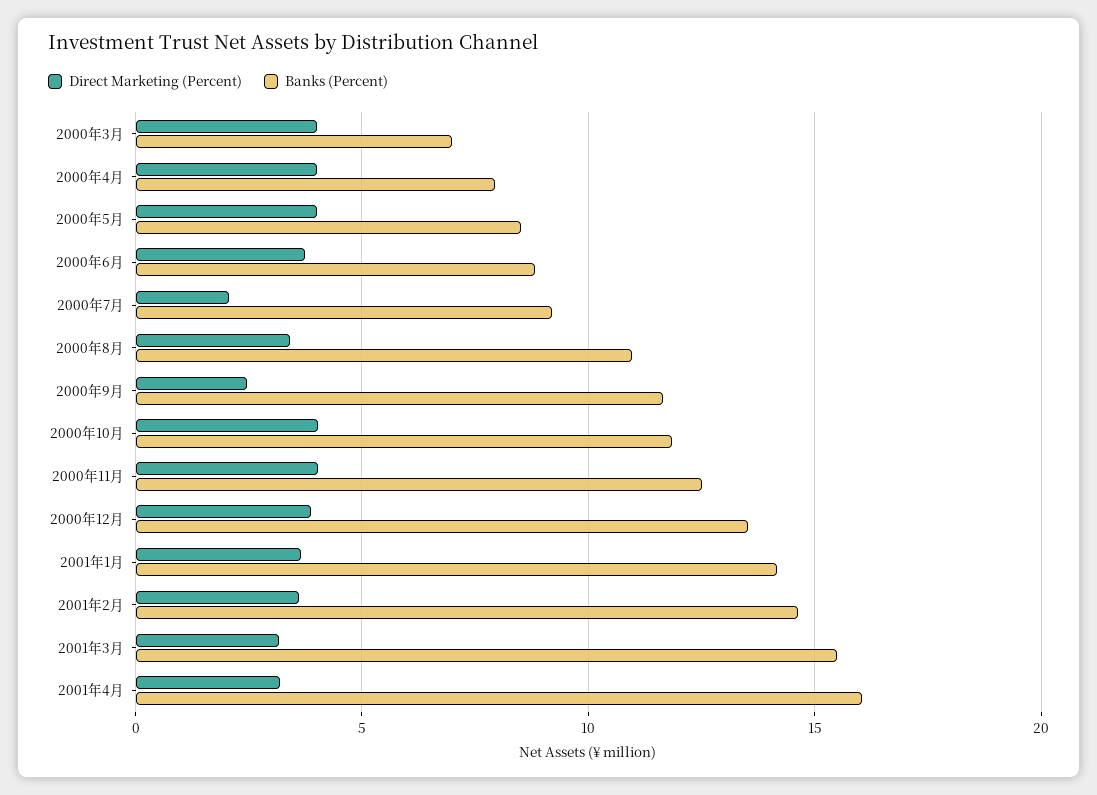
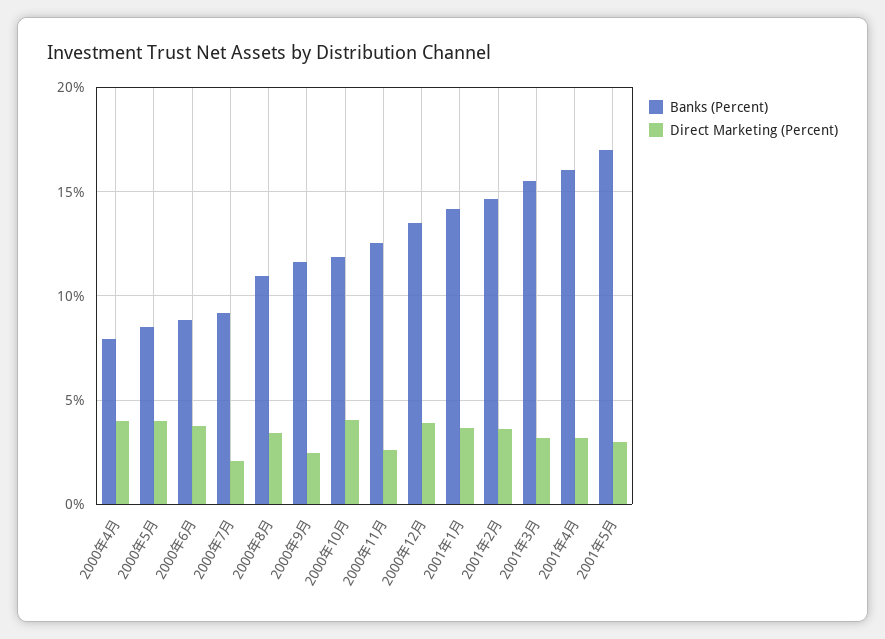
Direct Marketing (Percent), 2000年3月: 4 -> none
Banks (Percent), 2000年3月: 7 -> none
Direct Marketing (Percent), 2000年11月: 4 -> 2.5
Banks (Percent), 2001年5月: none -> 17
Direct Marketing (Percent), 2001年5月: none -> 3

